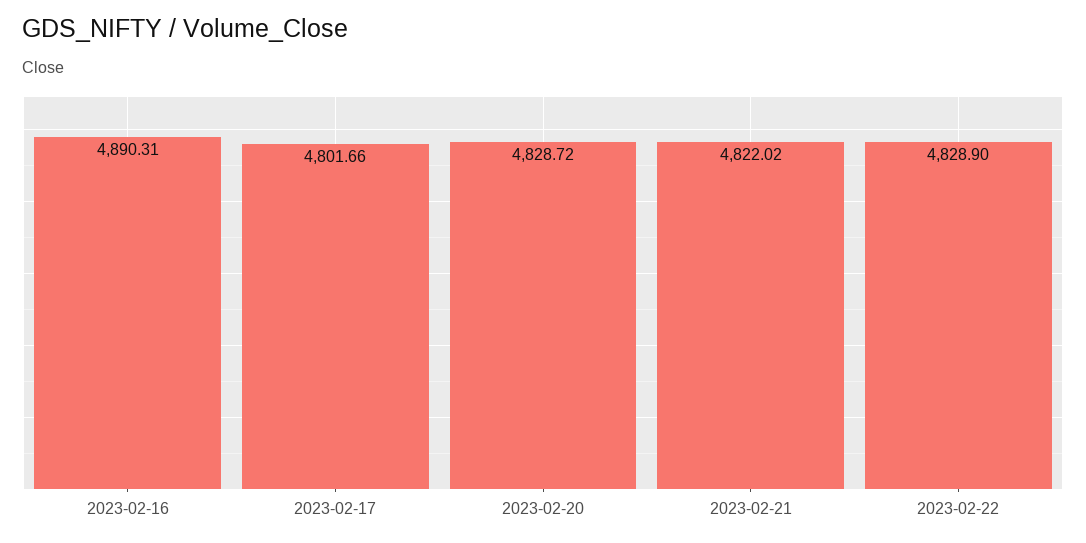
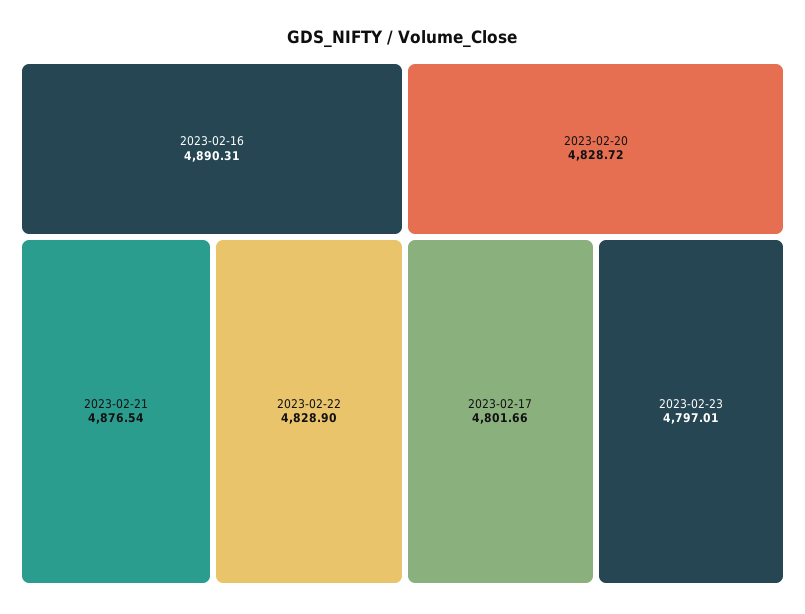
2023-02-21: 4822.02 -> 4876.54
2023-02-23: none -> 4797.01

